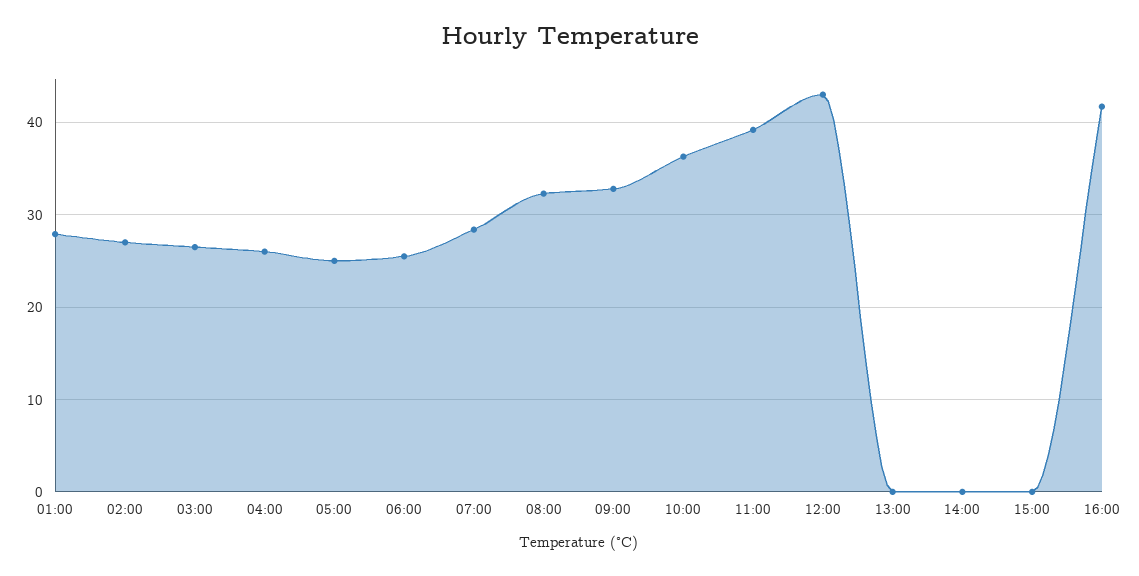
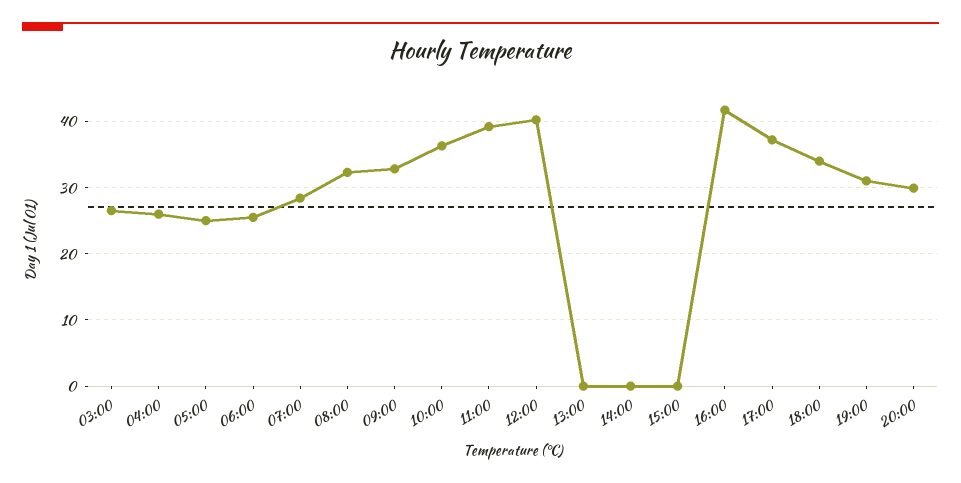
01:00: 28 -> none
02:00: 27 -> none
12:00: 43 -> 40
17:00: none -> 37
18:00: none -> 34
19:00: none -> 31
20:00: none -> 30

